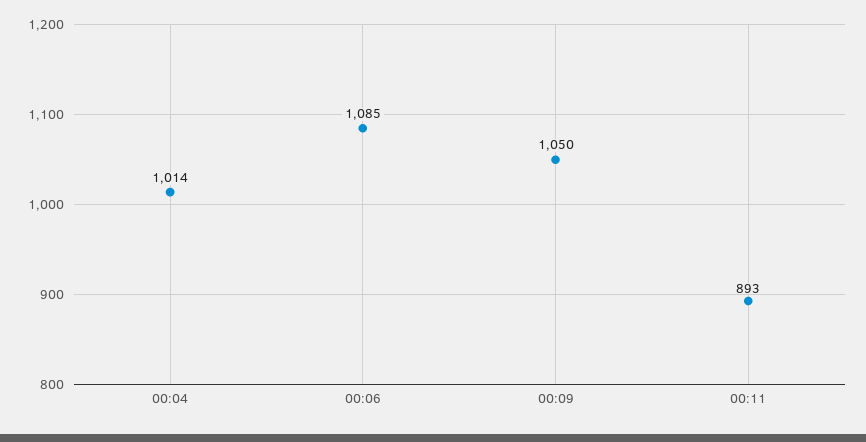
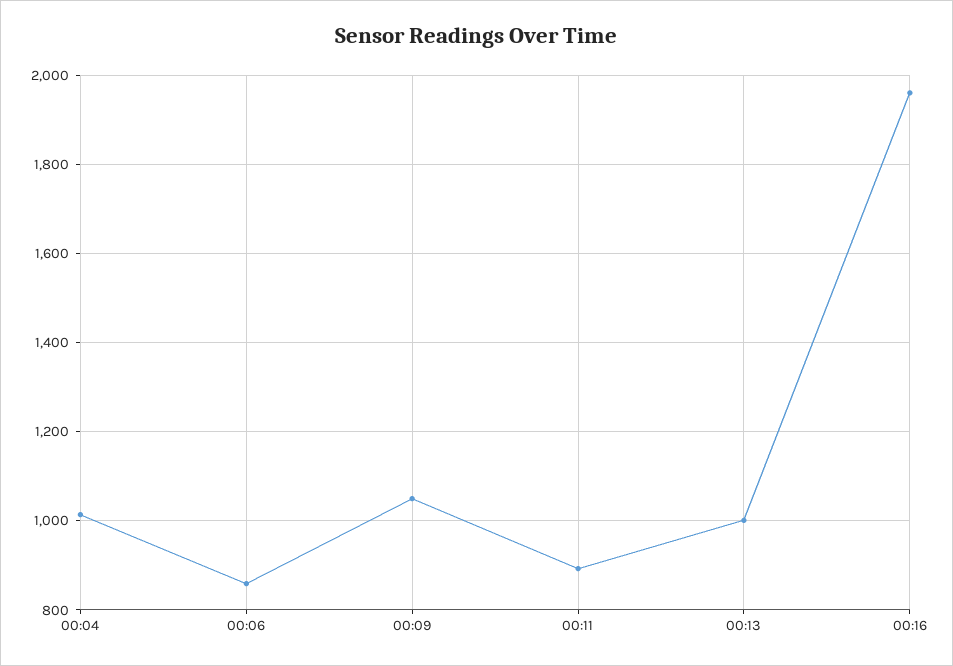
00:06: 1085 -> 860
00:13: none -> 1000
00:16: none -> 1960

